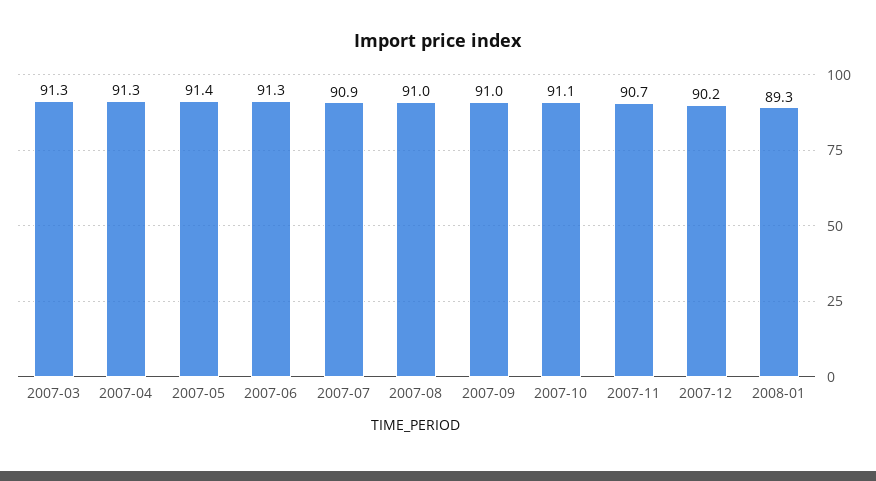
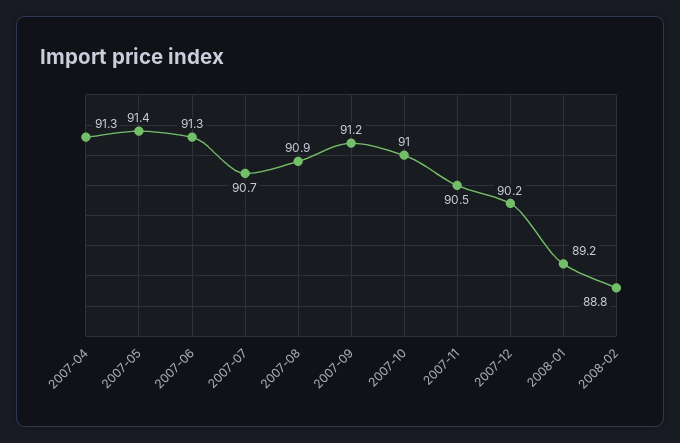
2007-03: 91.3 -> none
2007-07: 90.9 -> 90.7
2007-08: 91 -> 90.9
2007-09: 91 -> 91.2
2007-10: 91.1 -> 91
2007-11: 90.7 -> 90.5
2008-01: 89.3 -> 89.2
2008-02: none -> 88.8

